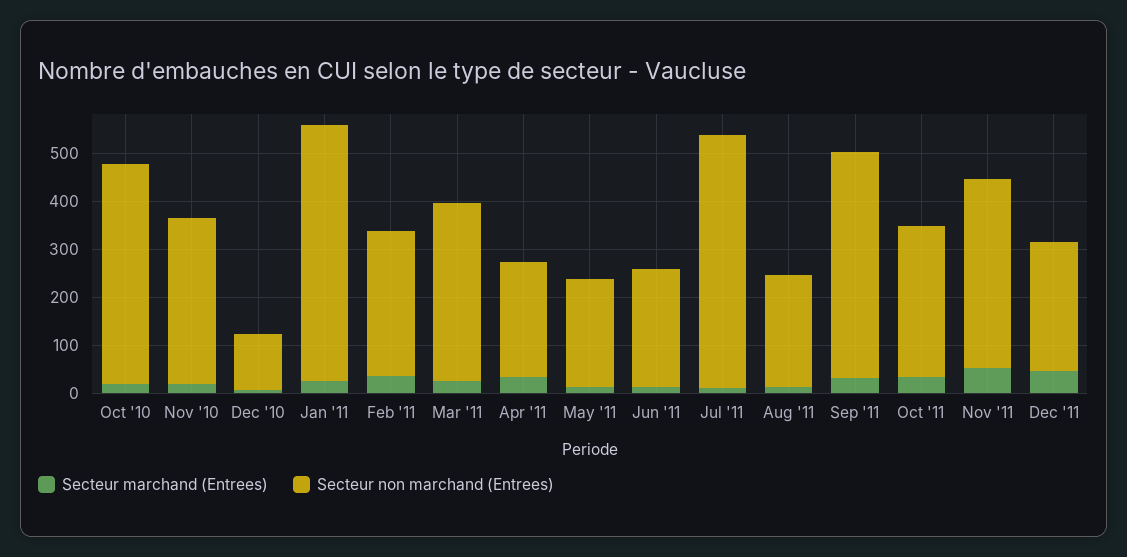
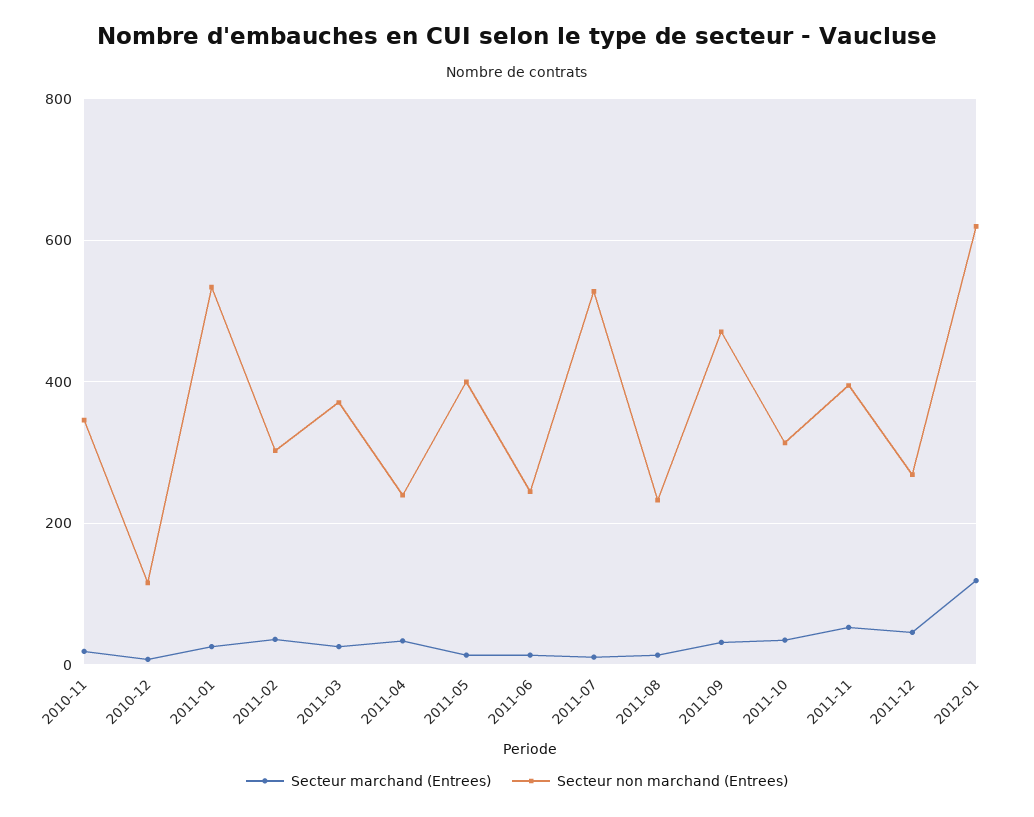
Secteur marchand (Entrees), Oct '10: 20 -> none
Secteur non marchand (Entrees), Oct '10: 460 -> none
Secteur non marchand (Entrees), May '11: 220 -> 400
Secteur marchand (Entrees), 2012-01: none -> 120
Secteur non marchand (Entrees), 2012-01: none -> 620

